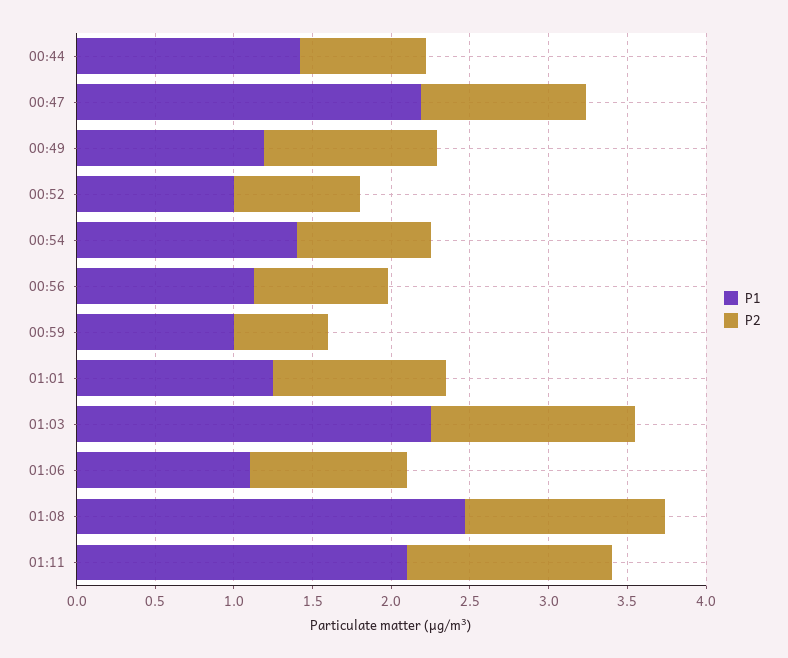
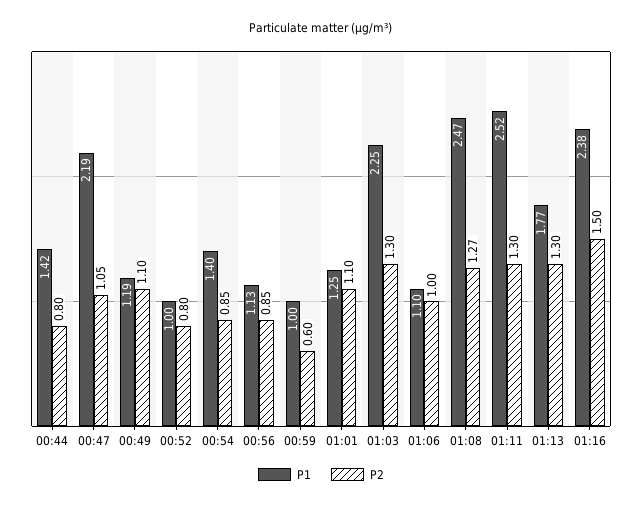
P1, 01:11: 2.1 -> 2.52
P1, 01:13: none -> 1.77
P2, 01:13: none -> 1.3
P1, 01:16: none -> 2.38
P2, 01:16: none -> 1.5

